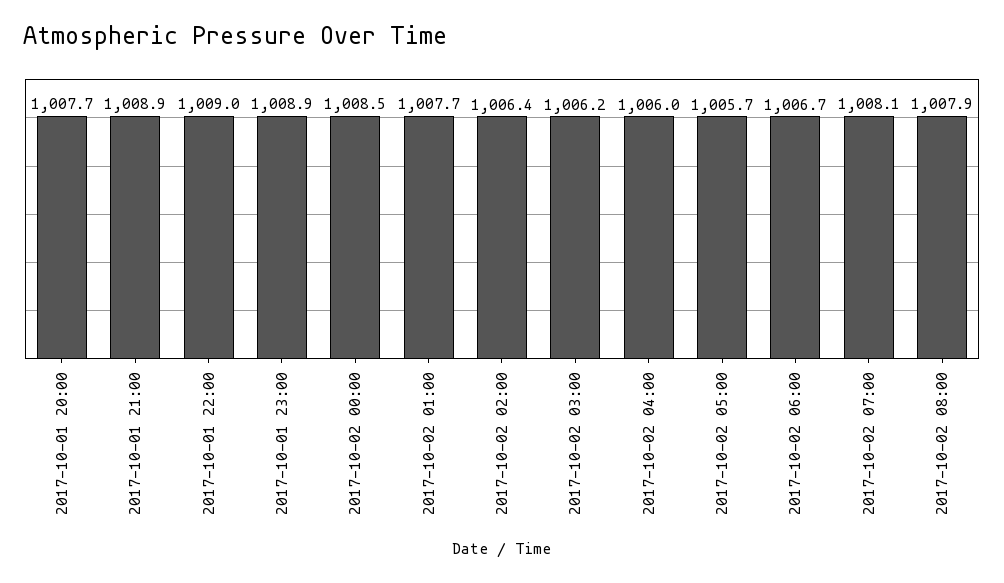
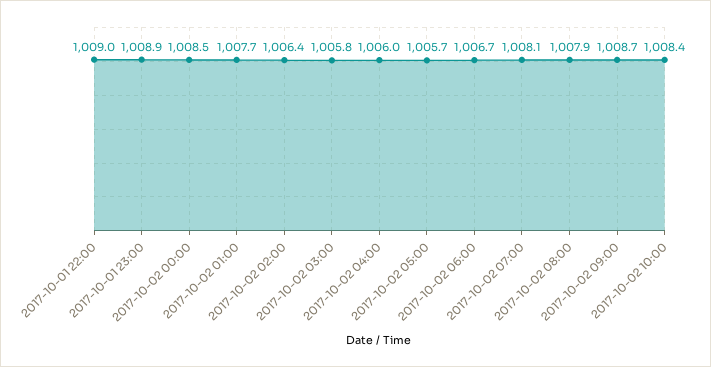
2017-10-01 20:00: 1007.7 -> none
2017-10-01 21:00: 1008.9 -> none
2017-10-02 03:00: 1006.2 -> 1005.8
2017-10-02 09:00: none -> 1008.7
2017-10-02 10:00: none -> 1008.4

